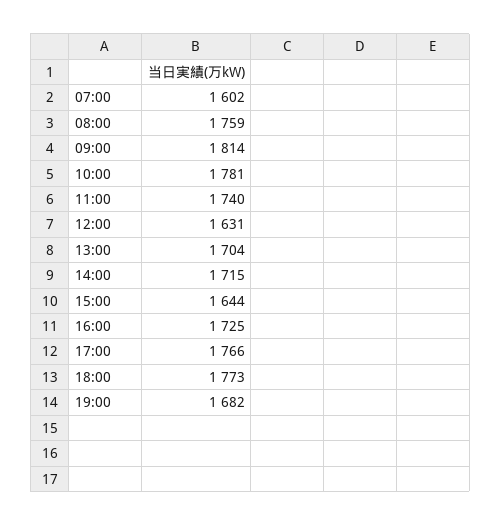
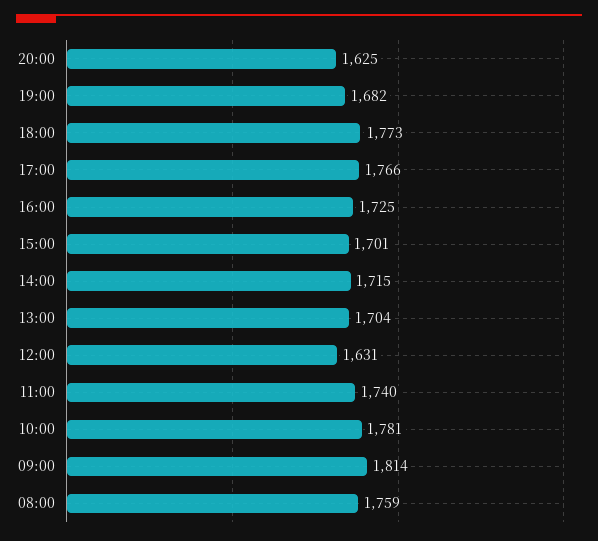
07:00: 1602 -> none
15:00: 1644 -> 1701
20:00: none -> 1625

